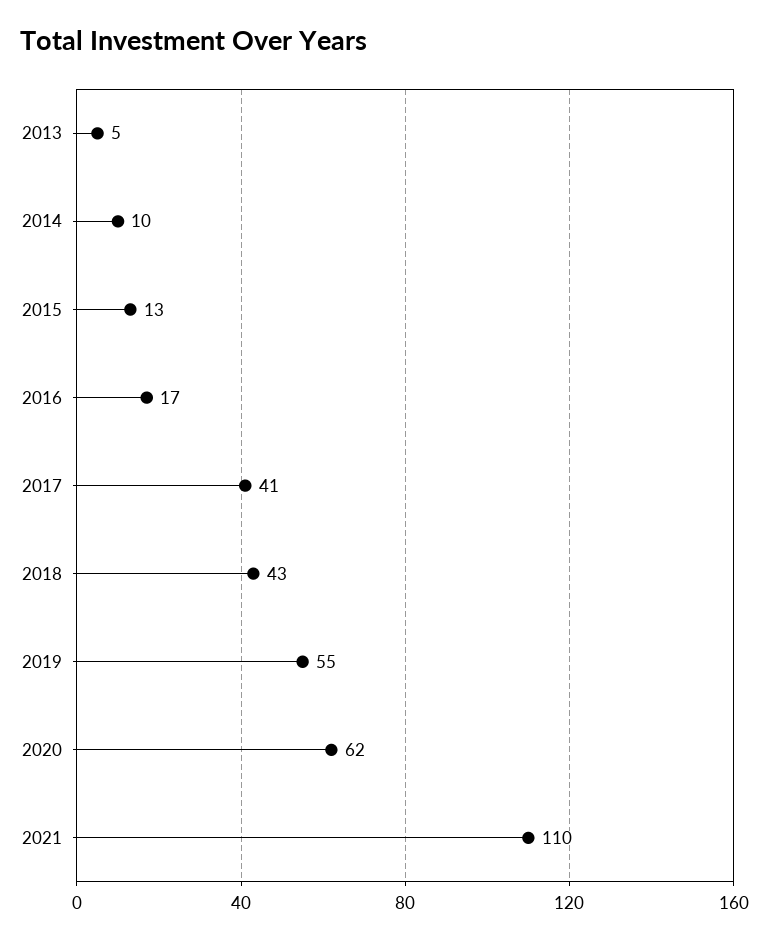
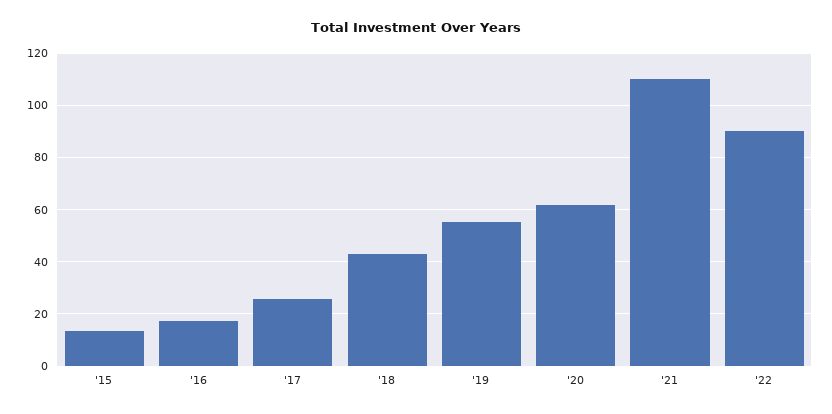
2013: 5 -> none
2014: 10 -> none
2017: 41 -> 25
'22: none -> 90

